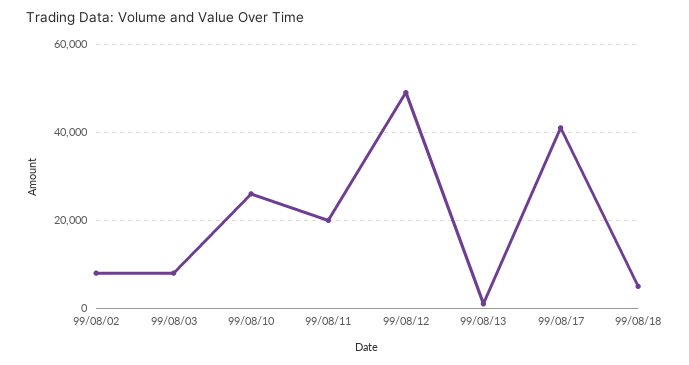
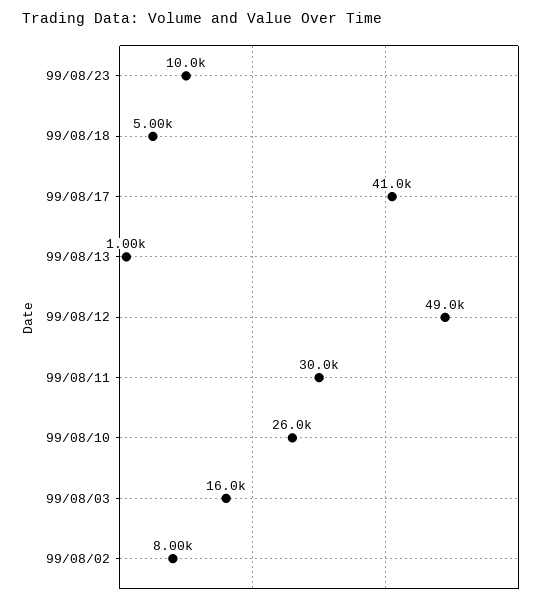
99/08/03: 8000 -> 16000
99/08/11: 20000 -> 30000
99/08/23: none -> 10000

